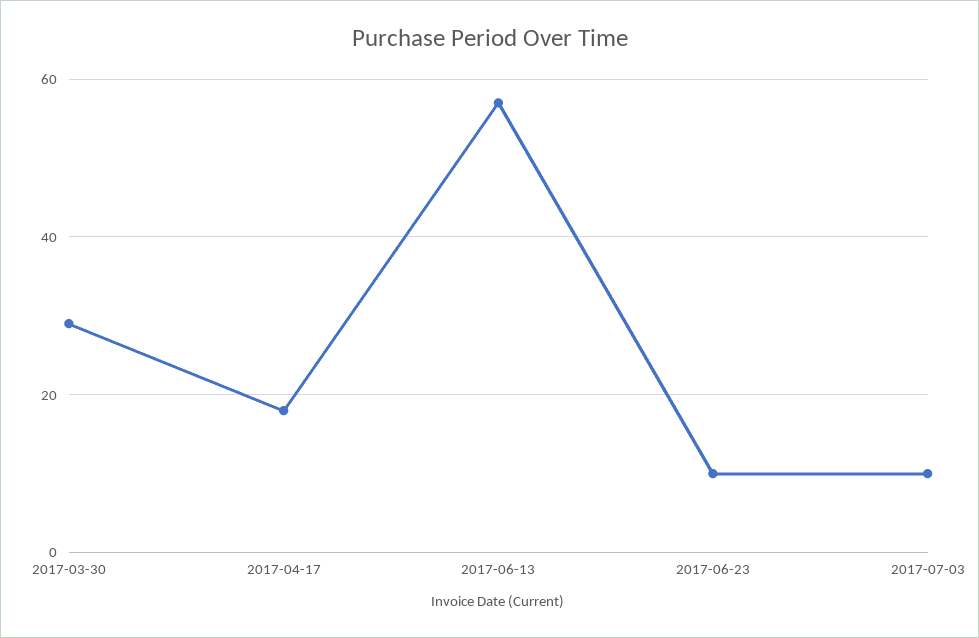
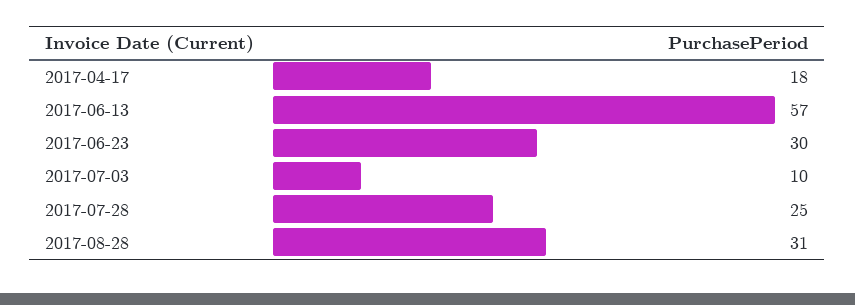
2017-03-30: 30 -> none
2017-06-23: 10 -> 30
2017-07-28: none -> 25
2017-08-28: none -> 31

